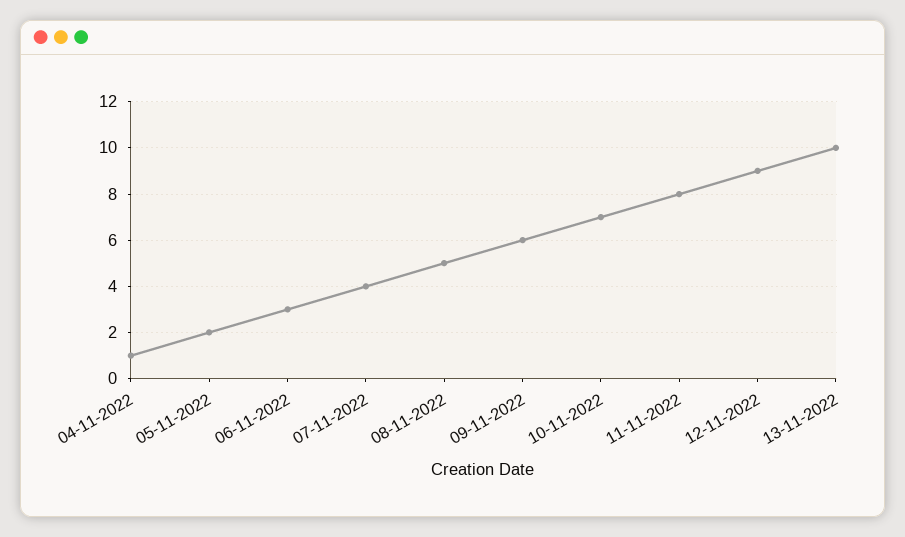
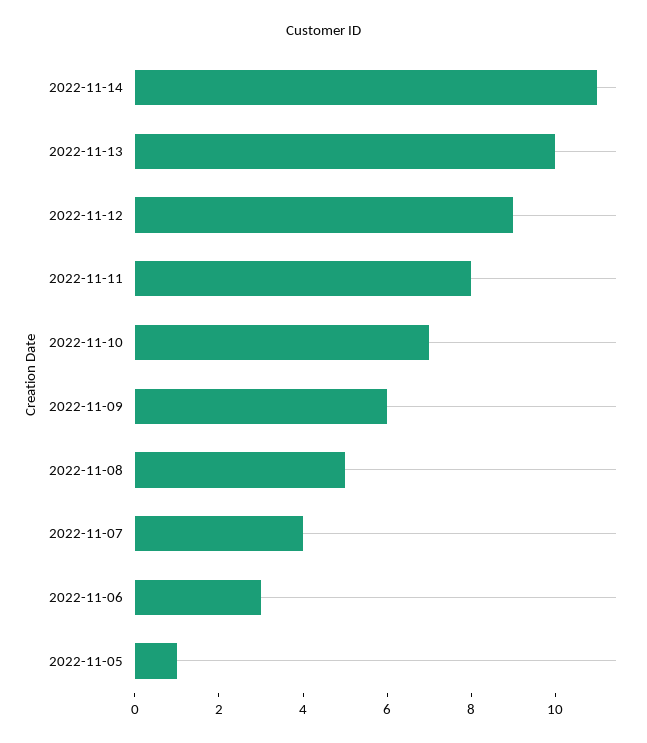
04-11-2022: 1 -> none
05-11-2022: 2 -> 1
2022-11-14: none -> 11

